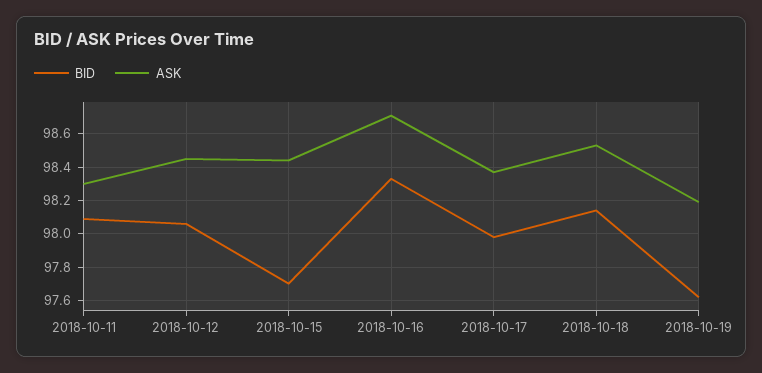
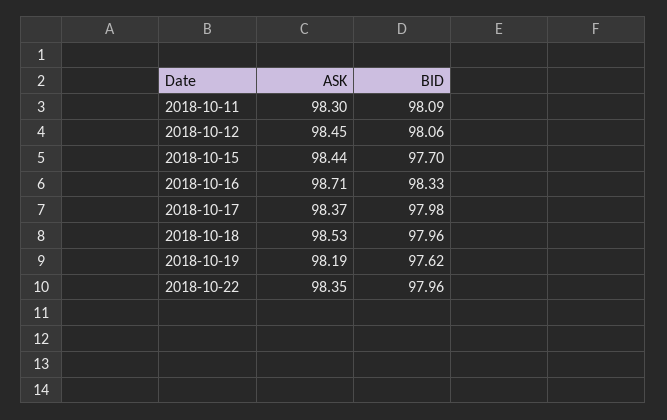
BID, 2018-10-18: 98.15 -> 97.96
ASK, 2018-10-22: none -> 98.35
BID, 2018-10-22: none -> 97.96

